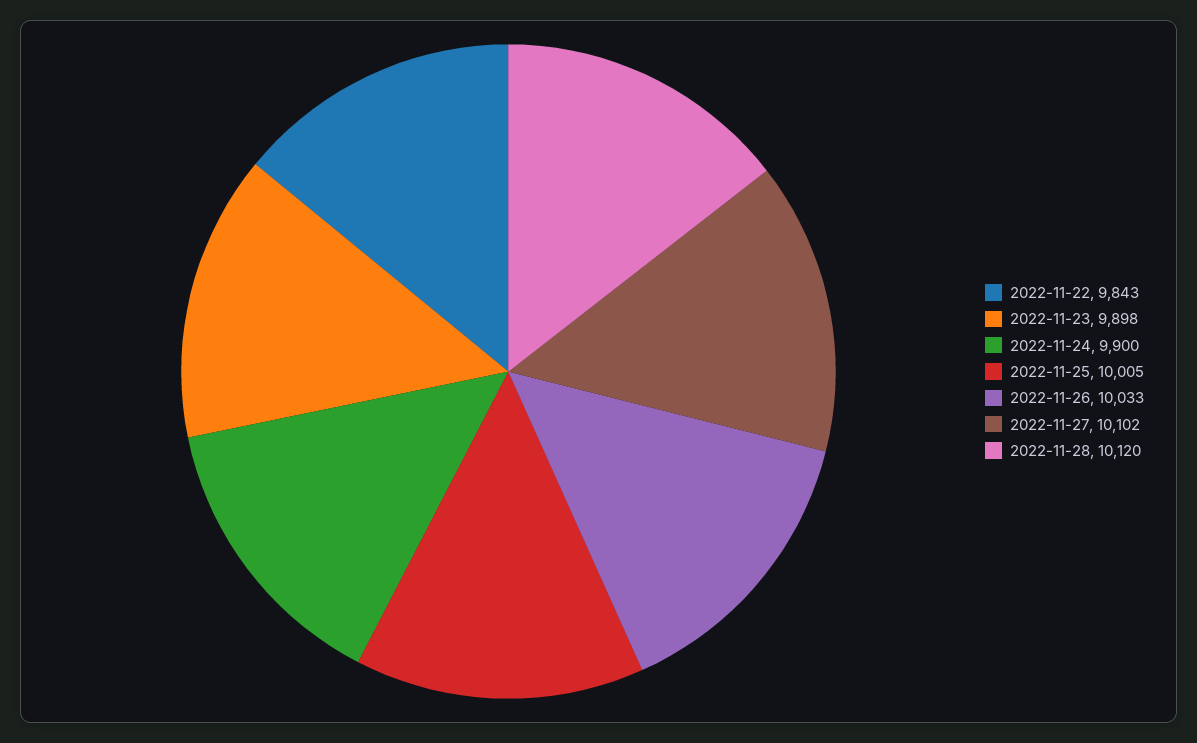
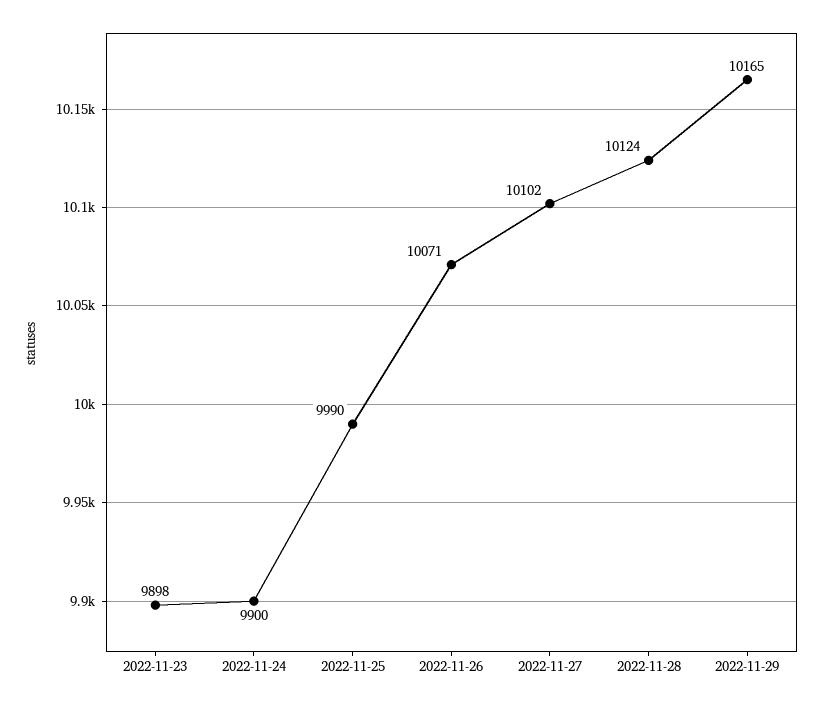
2022-11-22: 9843 -> none
2022-11-25: 10005 -> 9990
2022-11-26: 10033 -> 10071
2022-11-28: 10120 -> 10124
2022-11-29: none -> 10165

